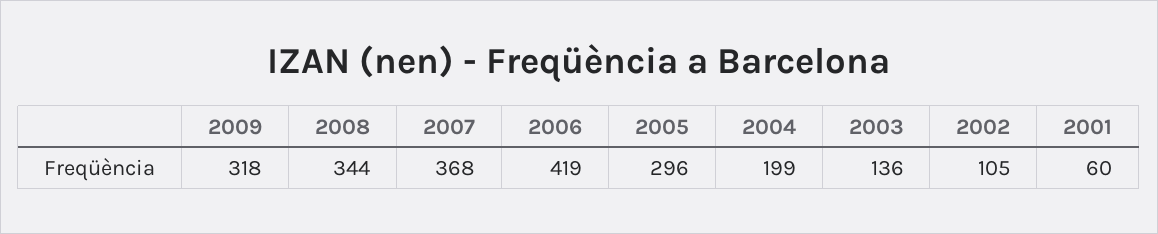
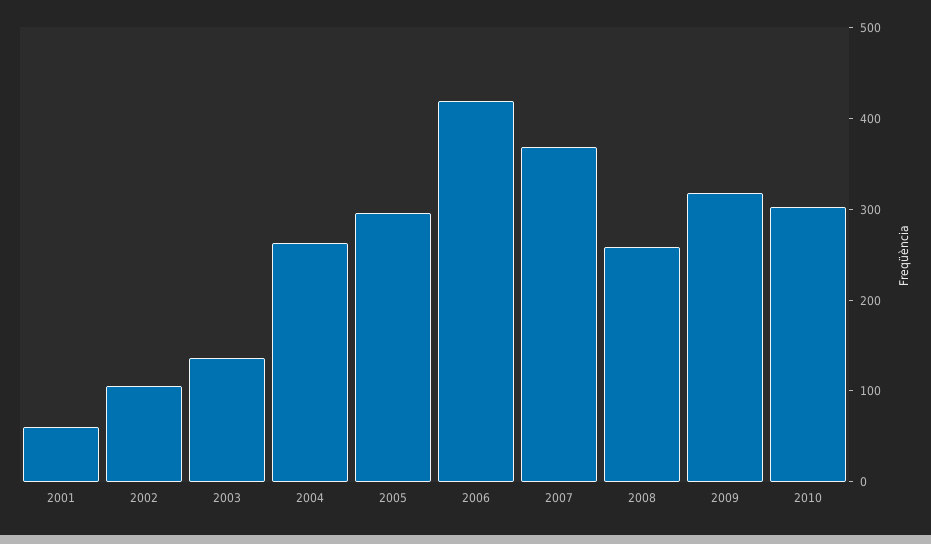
2008: 344 -> 260
2004: 199 -> 260
2010: none -> 300

